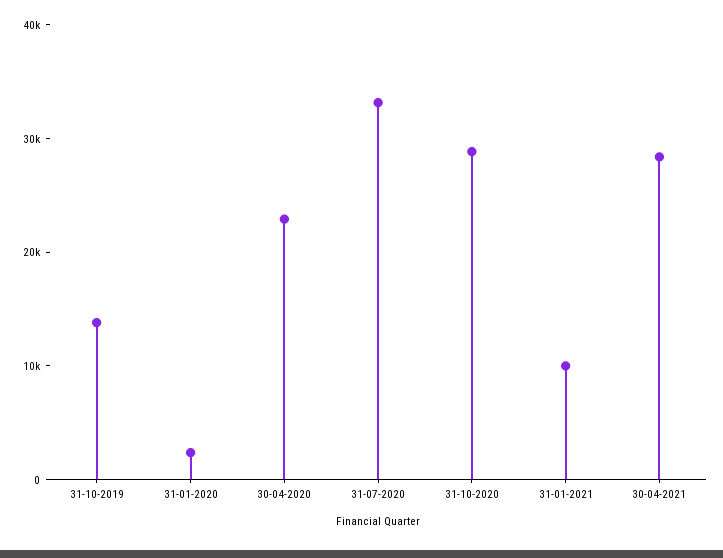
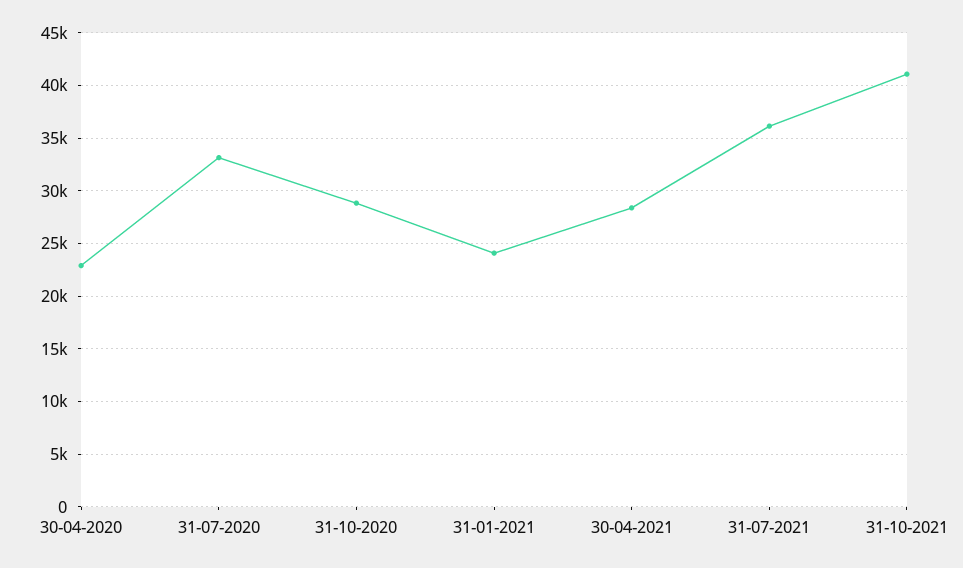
31-10-2019: 14000 -> none
31-01-2020: 2000 -> none
31-01-2021: 10000 -> 24000
31-07-2021: none -> 36000
31-10-2021: none -> 41000

